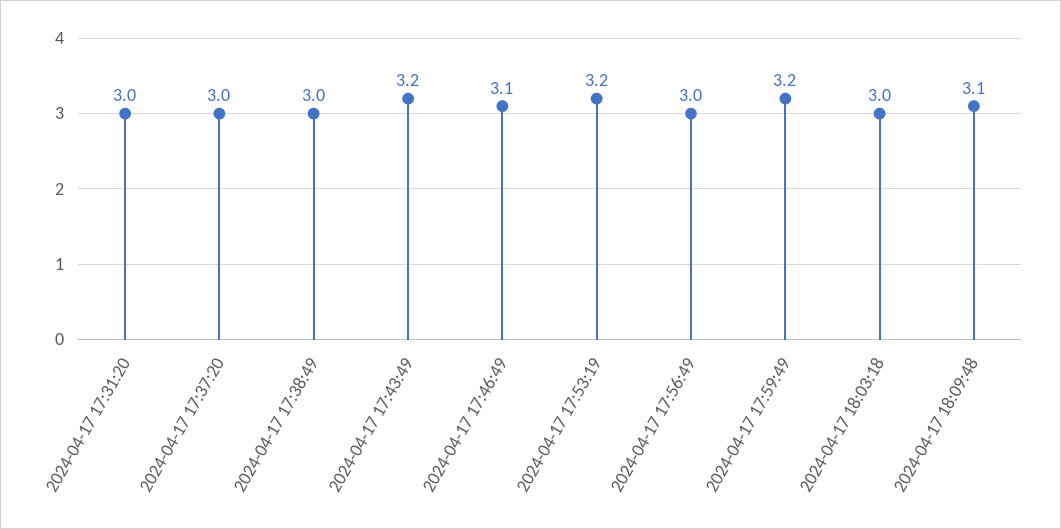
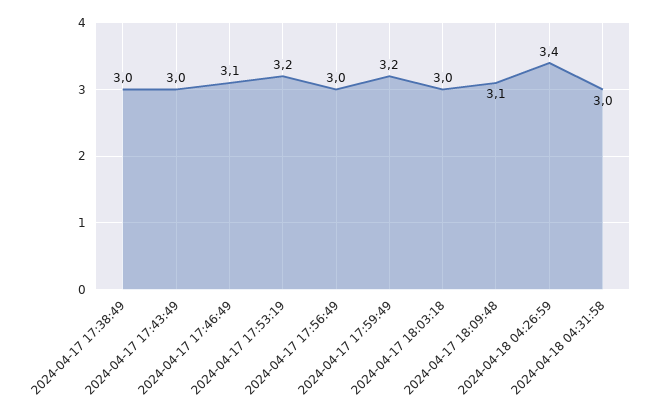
2024-04-17 17:31:20: 3 -> none
2024-04-17 17:37:20: 3 -> none
2024-04-17 17:43:49: 3.2 -> 3
2024-04-18 04:26:59: none -> 3.4
2024-04-18 04:31:58: none -> 3

